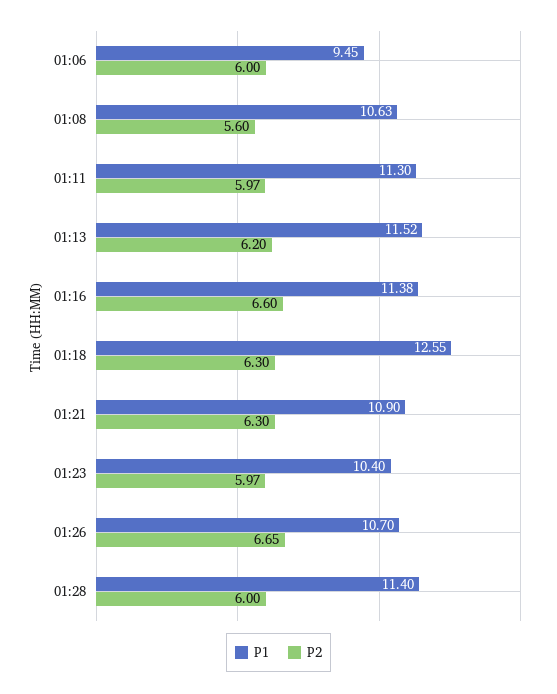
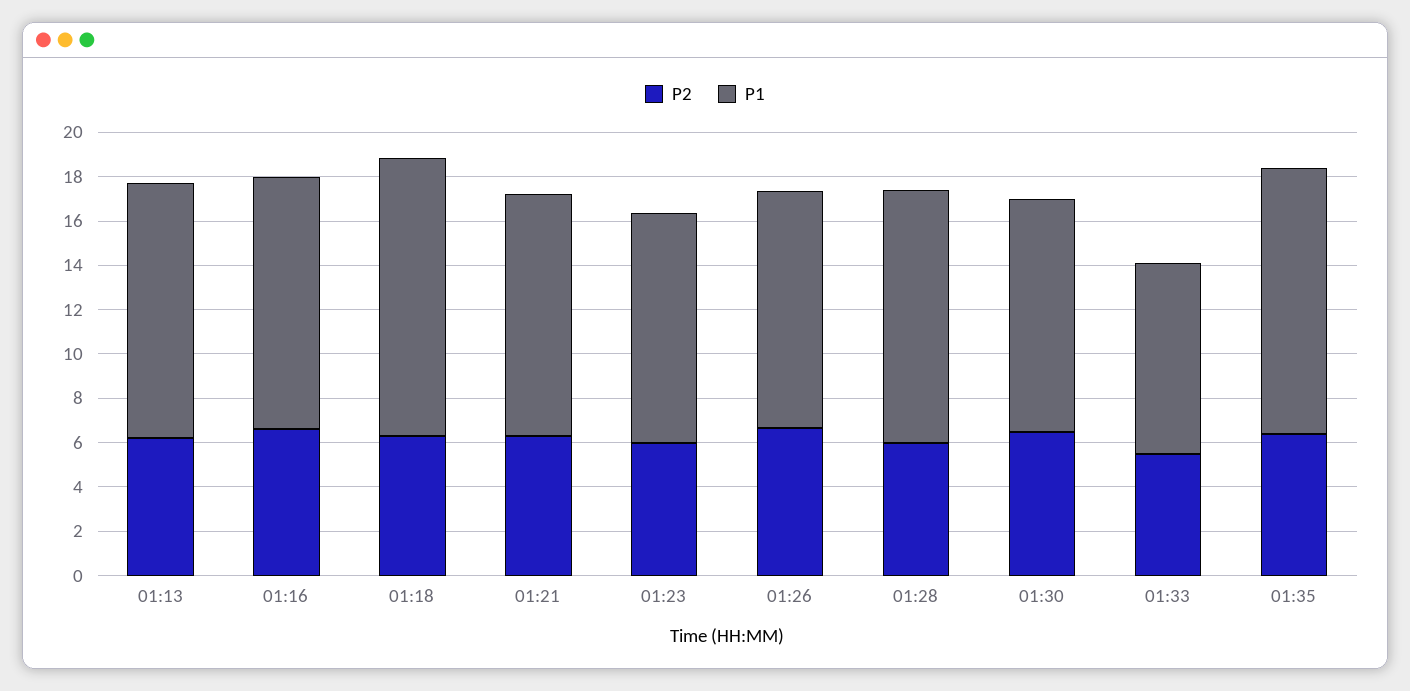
P1, 01:06: 9.45 -> none
P2, 01:06: 6 -> none
P1, 01:08: 10.63 -> none
P2, 01:08: 5.6 -> none
P1, 01:11: 11.3 -> none
P2, 01:11: 5.97 -> none
P2, 01:30: none -> 6.5
P1, 01:30: none -> 10.5
P2, 01:33: none -> 5.5
P1, 01:33: none -> 8.5
P2, 01:35: none -> 6.5
P1, 01:35: none -> 12

